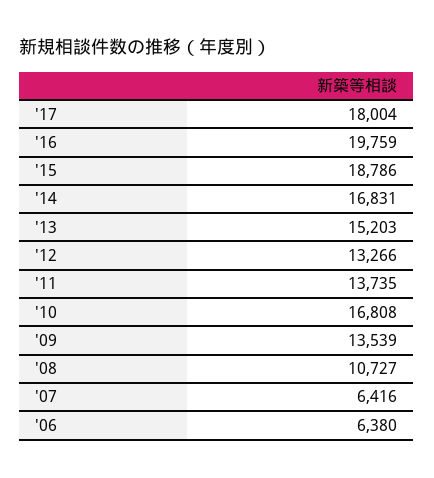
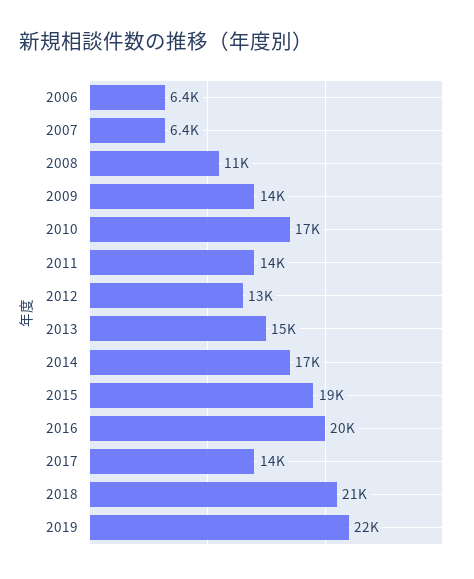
'17: 18004 -> 14000
2018: none -> 21000
2019: none -> 22000

